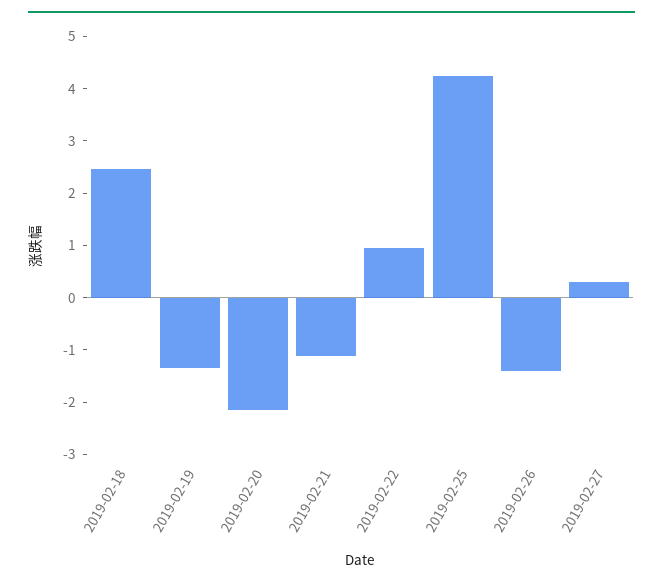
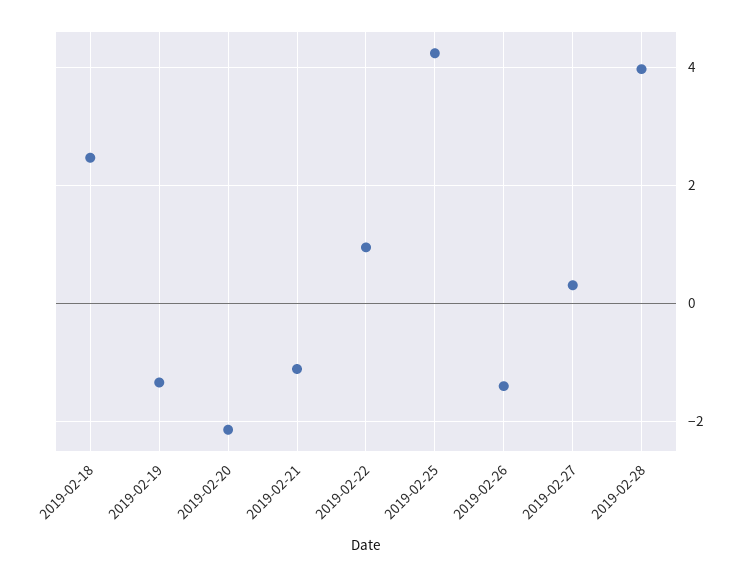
2019-02-28: none -> 4

